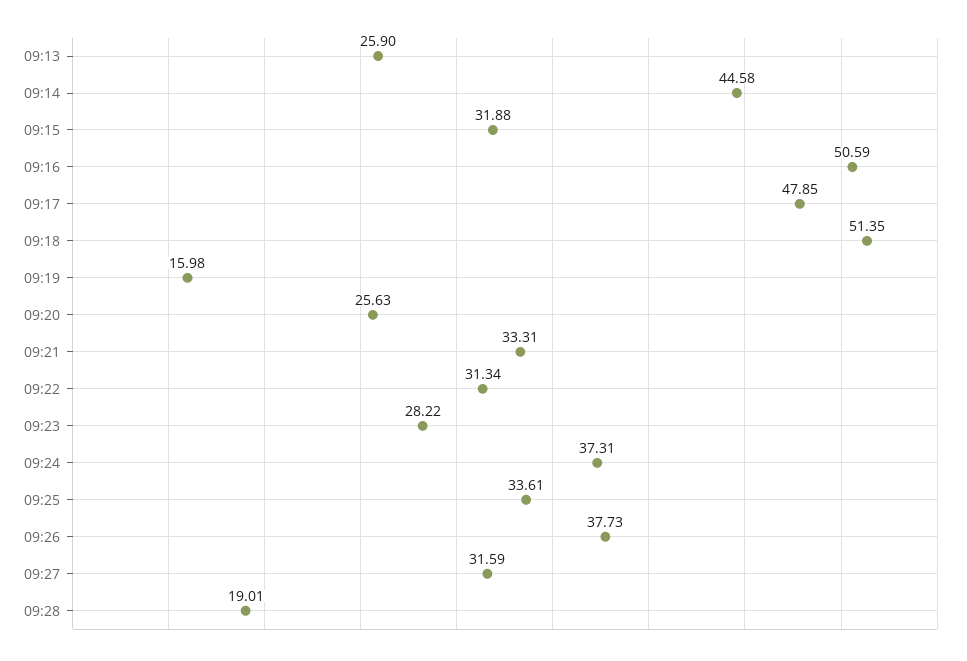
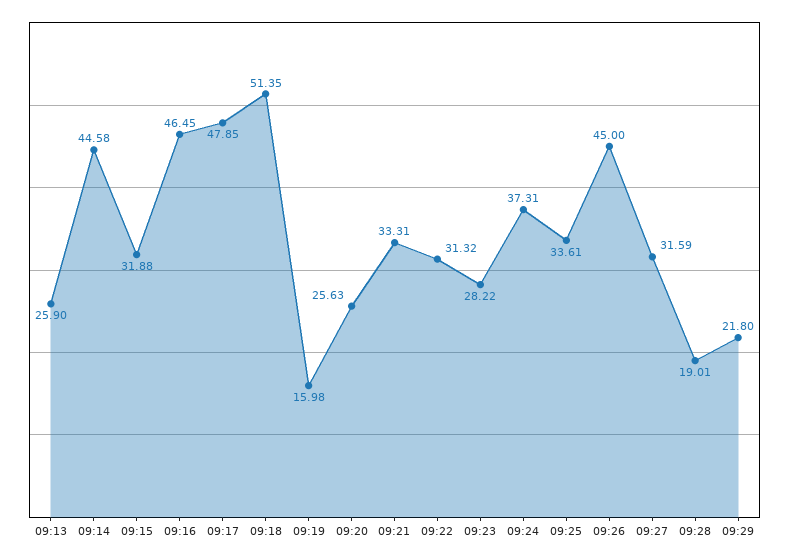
09:16: 50.59 -> 46.45
09:22: 31.34 -> 31.32
09:26: 37.73 -> 45
09:29: none -> 21.8

